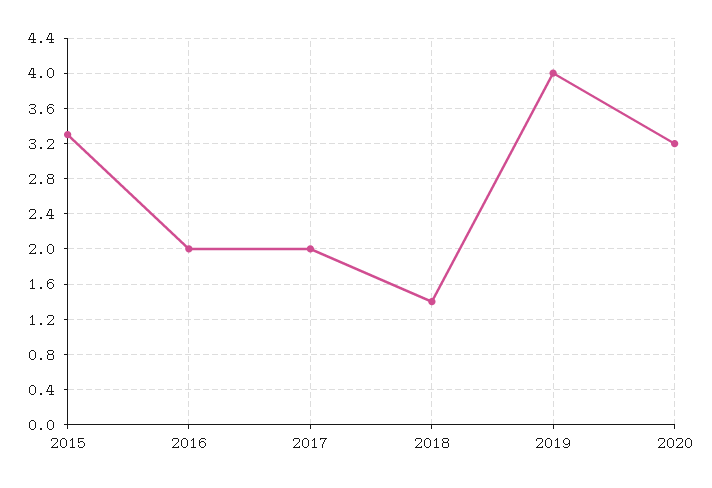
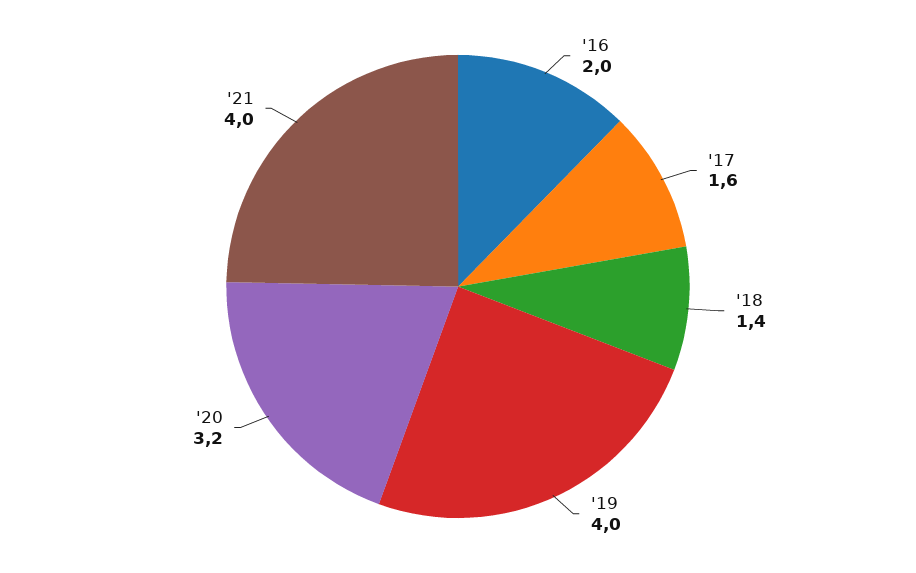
2015: 3.3 -> none
2017: 2 -> 1.6
'21: none -> 4

